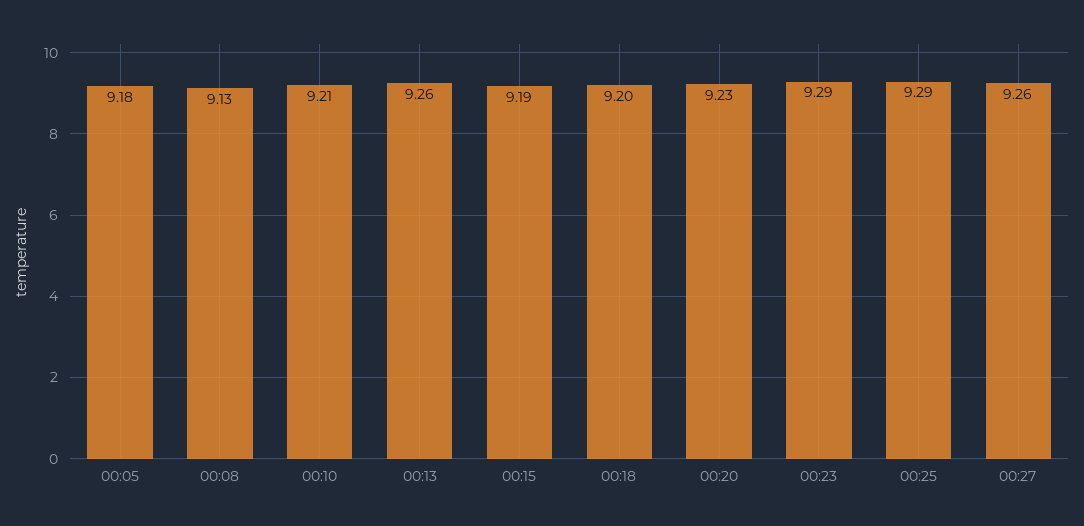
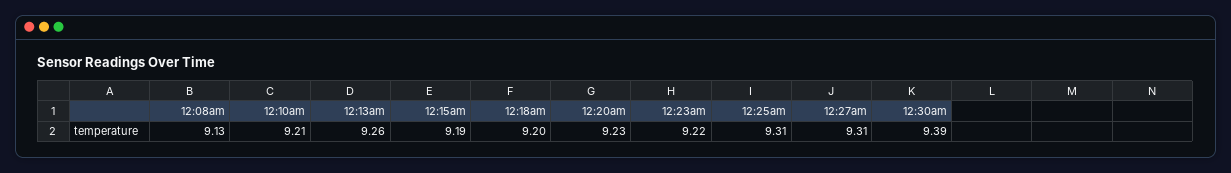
00:05: 9.18 -> none
00:23: 9.29 -> 9.22
00:25: 9.29 -> 9.31
00:27: 9.26 -> 9.31
12:30am: none -> 9.39

